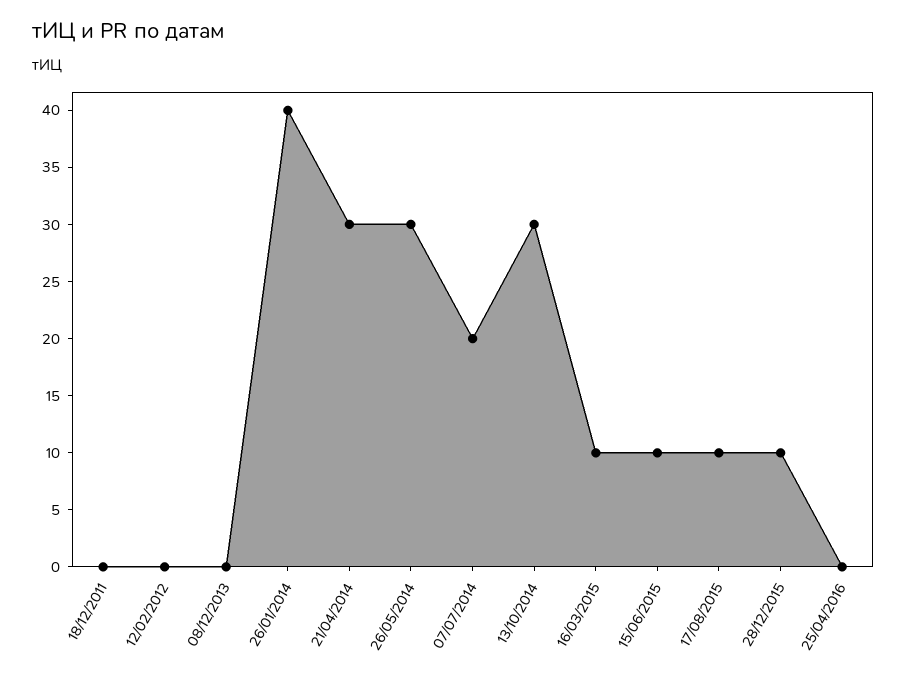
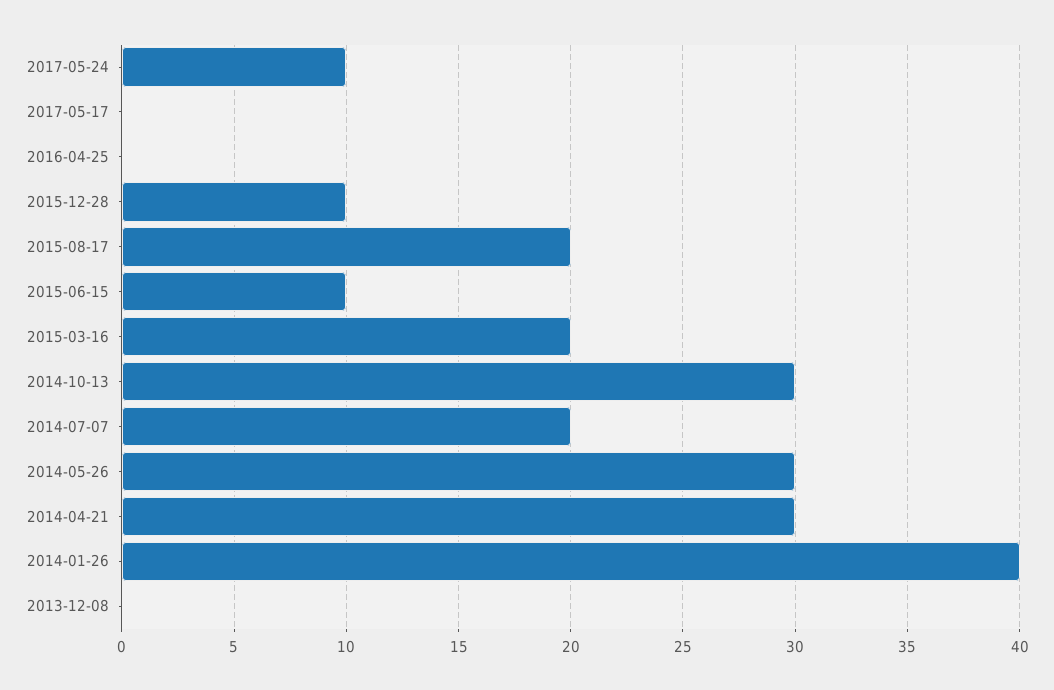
18/12/2011: 0 -> none
12/02/2012: 0 -> none
16/03/2015: 10 -> 20
17/08/2015: 10 -> 20
2017-05-24: none -> 10
2017-05-17: none -> 0

